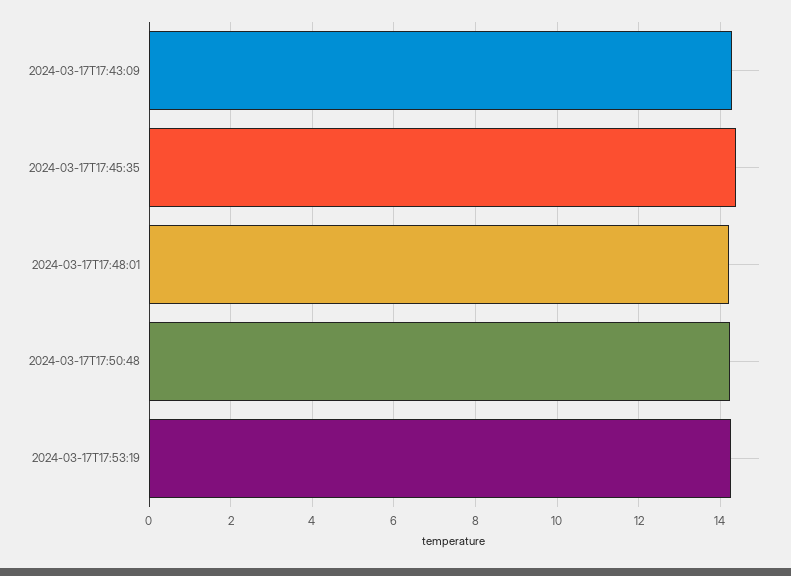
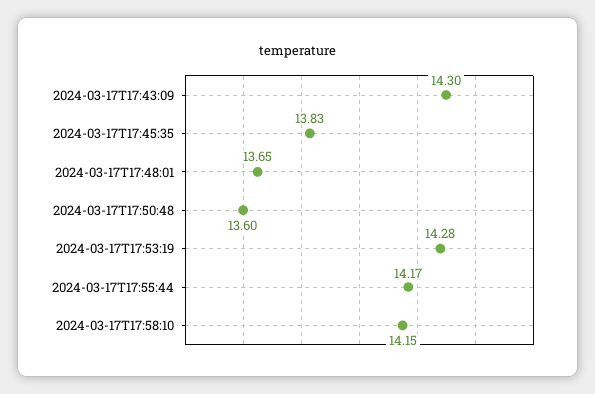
2024-03-17T17:45:35: 14.4 -> 13.83
2024-03-17T17:48:01: 14.2 -> 13.65
2024-03-17T17:50:48: 14.2 -> 13.6
2024-03-17T17:55:44: none -> 14.17
2024-03-17T17:58:10: none -> 14.15

